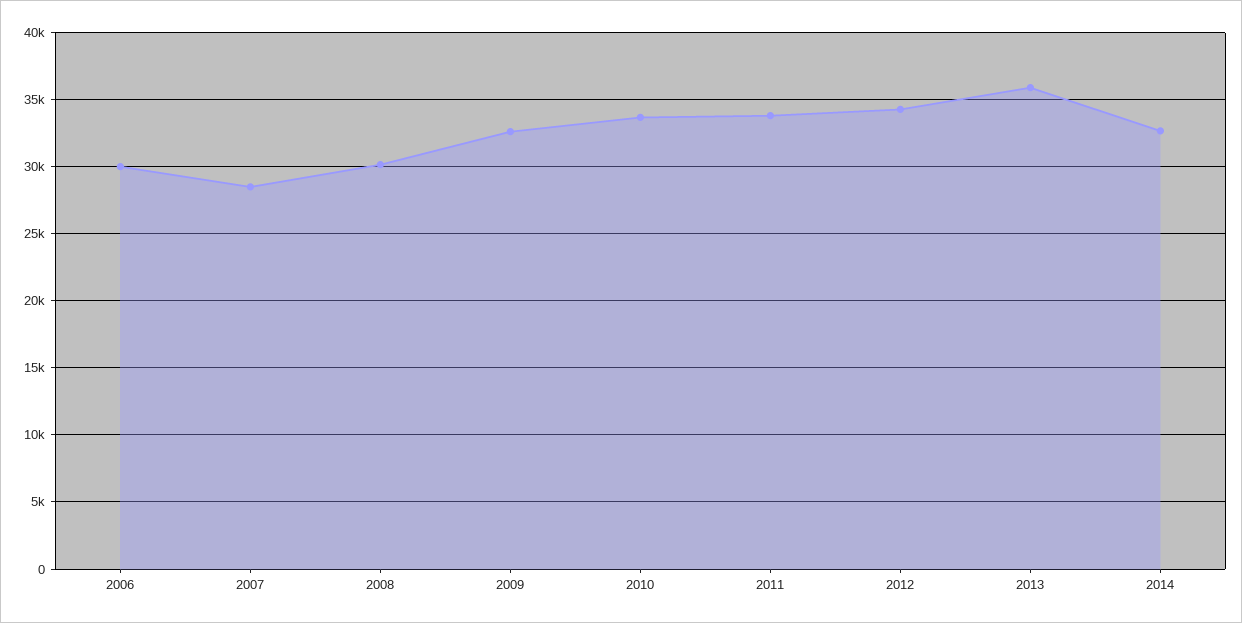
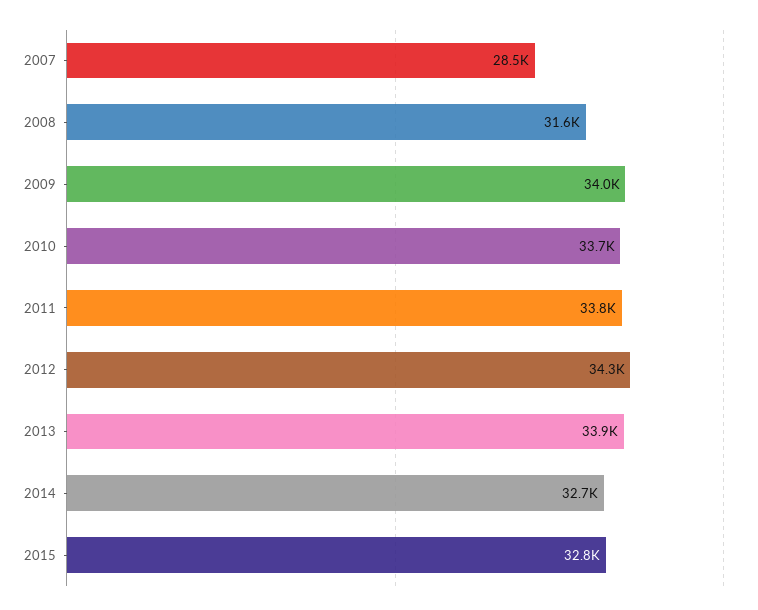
2006: 30000 -> none
2008: 30000 -> 31600
2009: 32500 -> 34000
2013: 36000 -> 33900
2015: none -> 32800

